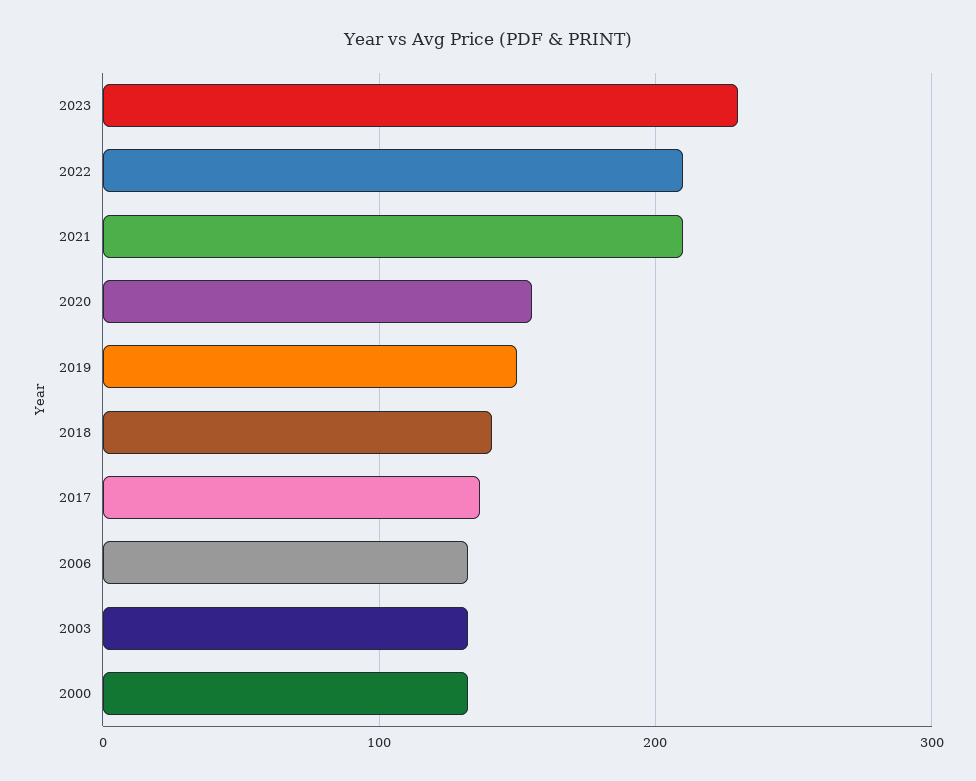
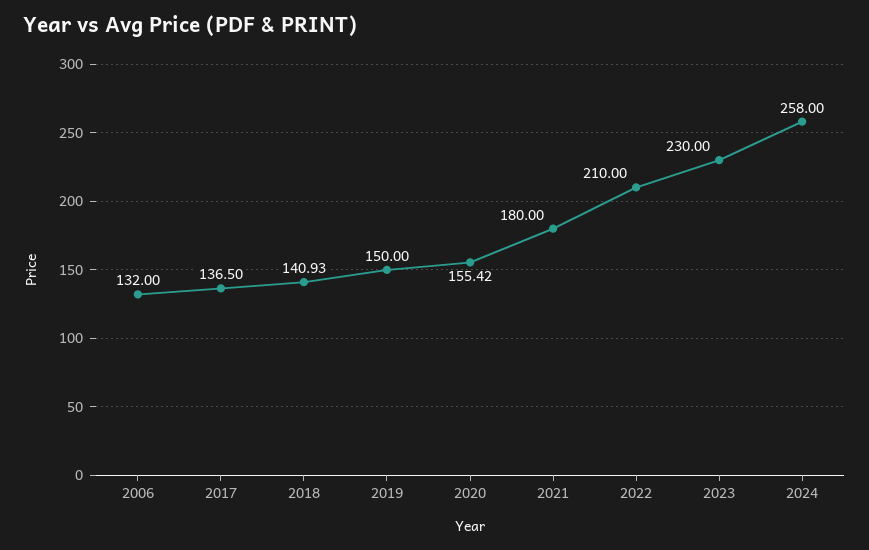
2021: 210 -> 180
2003: 130 -> none
2000: 130 -> none
2024: none -> 258

